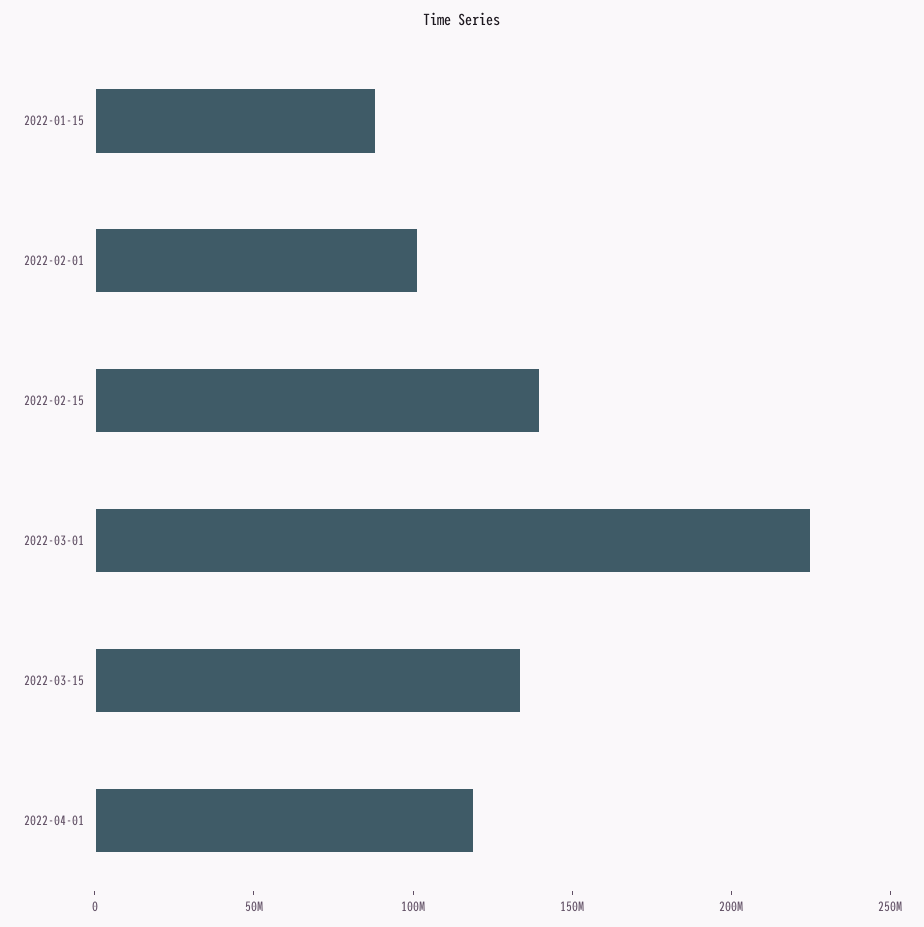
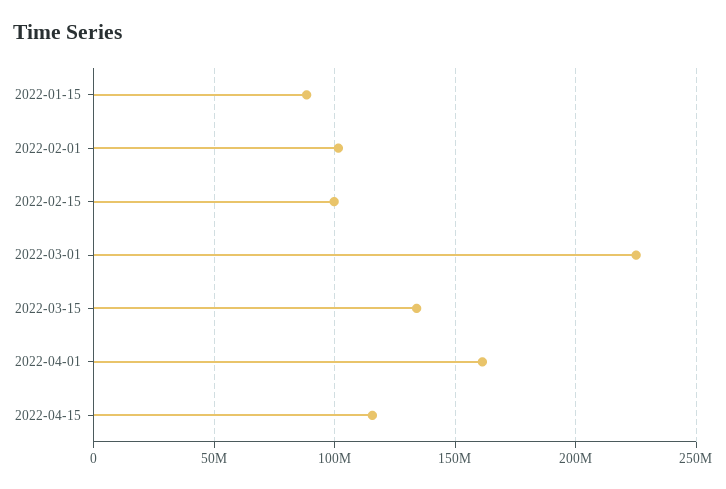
2022-02-15: 140000000 -> 100000000
2022-04-01: 120000000 -> 160000000
2022-04-15: none -> 115000000

